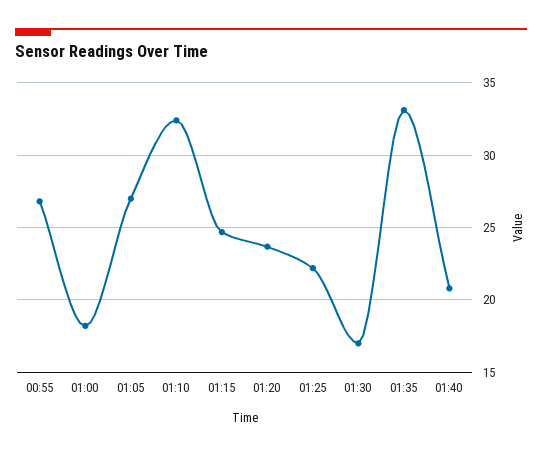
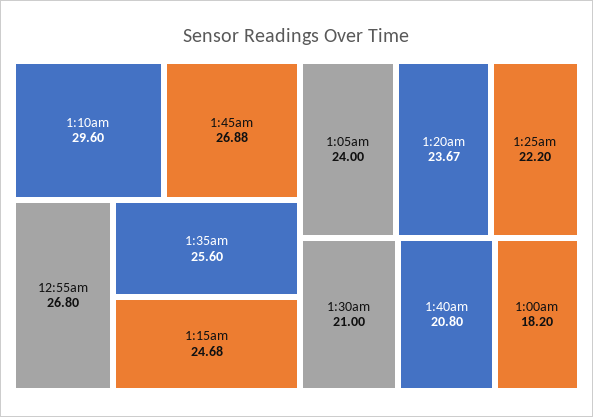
01:05: 27 -> 24
01:10: 32.5 -> 29.6
01:30: 17 -> 21
01:35: 33 -> 25.6
1:45am: none -> 26.88

